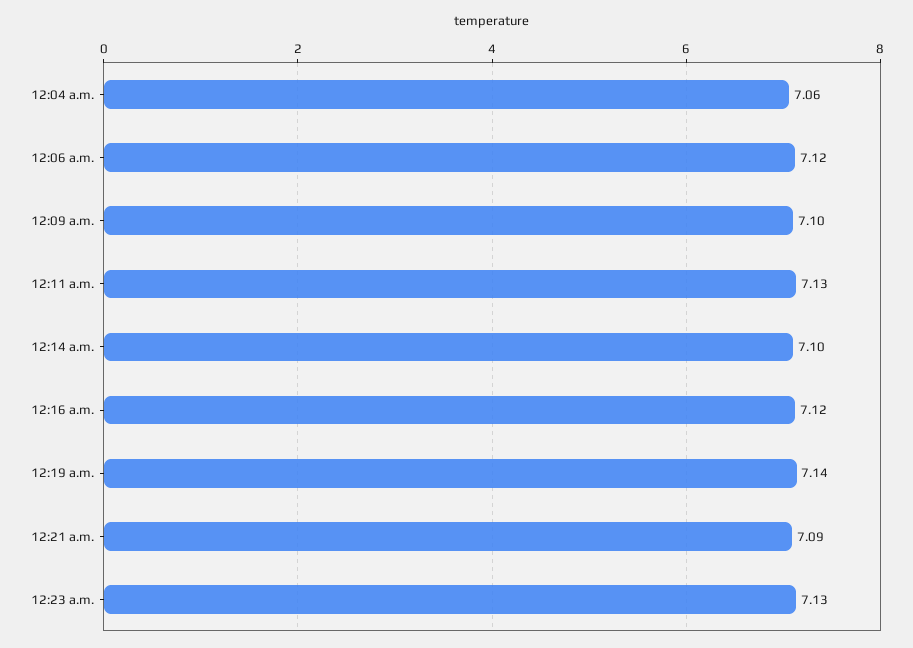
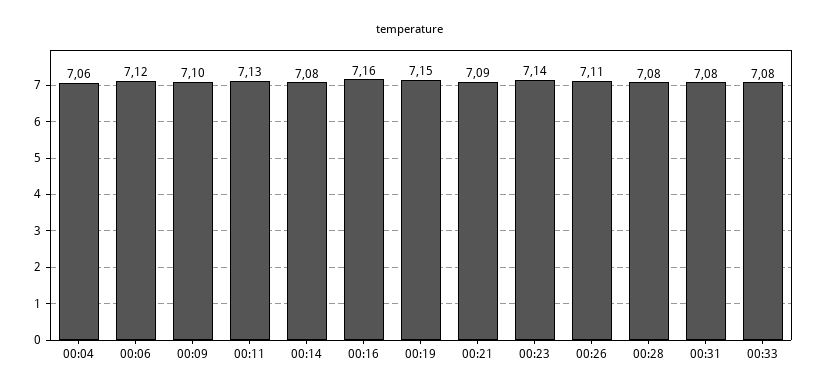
12:14 a.m.: 7.1 -> 7.08
12:16 a.m.: 7.12 -> 7.16
12:19 a.m.: 7.14 -> 7.15
12:23 a.m.: 7.13 -> 7.14
00:26: none -> 7.11
00:28: none -> 7.08
00:31: none -> 7.08
00:33: none -> 7.08

